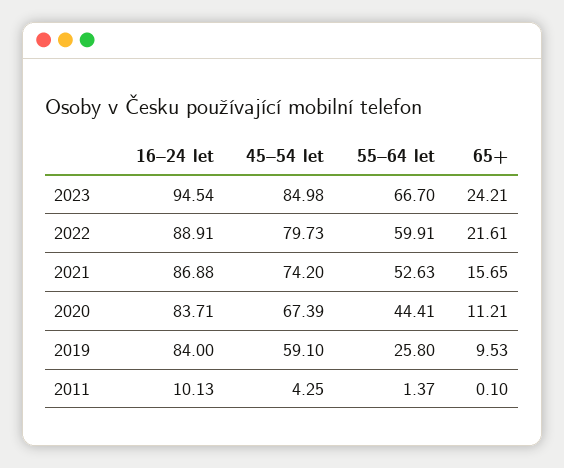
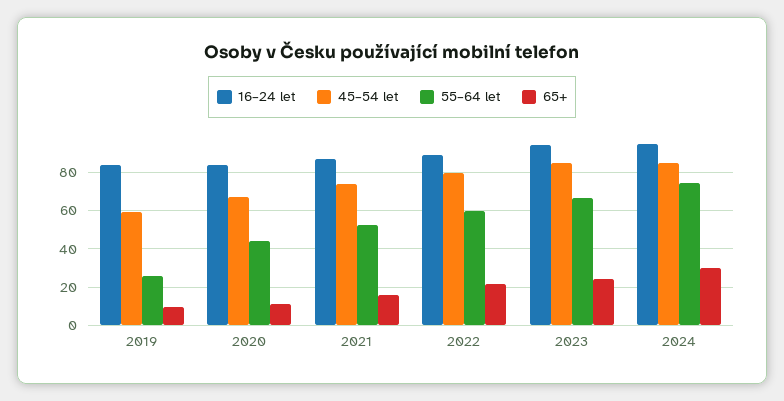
16–24 let, 2011: 10.13 -> none
45–54 let, 2011: 4.25 -> none
55–64 let, 2011: 1.37 -> none
65+, 2011: 0.1 -> none
16–24 let, 2024: none -> 95
45–54 let, 2024: none -> 85
55–64 let, 2024: none -> 75
65+, 2024: none -> 30

